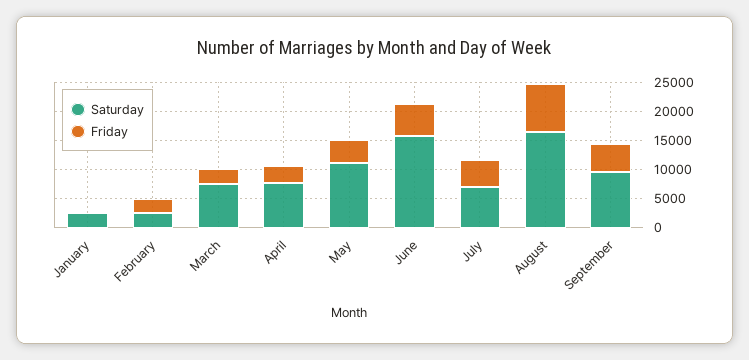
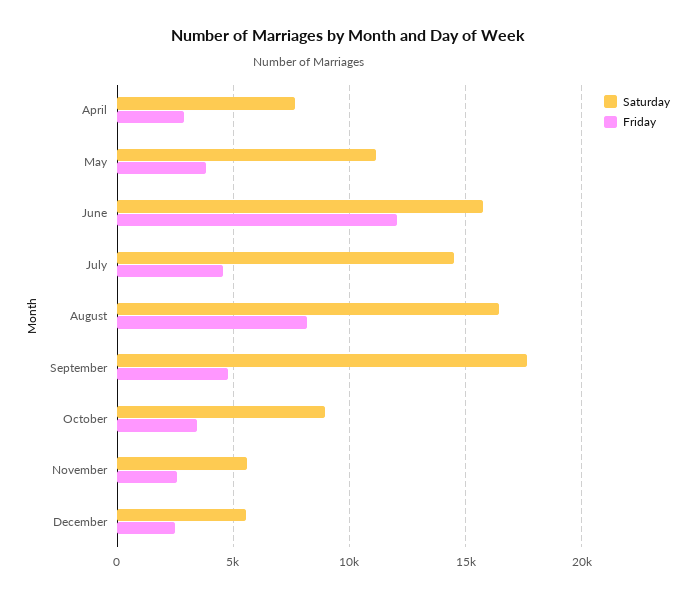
Saturday, January: 2500 -> none
Friday, January: 0 -> none
Saturday, February: 2500 -> none
Friday, February: 2500 -> none
Saturday, March: 7500 -> none
Friday, March: 2500 -> none
Friday, June: 5000 -> 12000
Saturday, July: 7500 -> 14500
Saturday, September: 10000 -> 17500
Saturday, October: none -> 9000
Friday, October: none -> 3500
Saturday, November: none -> 5500
Friday, November: none -> 2500
Saturday, December: none -> 5500
Friday, December: none -> 2500

